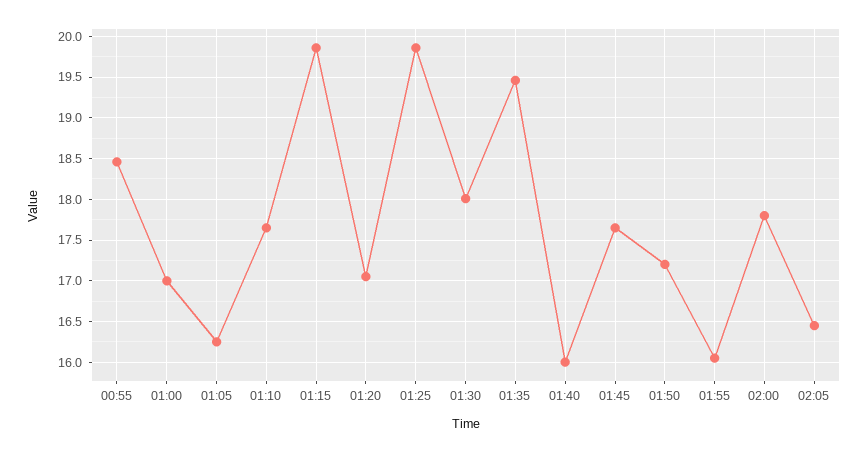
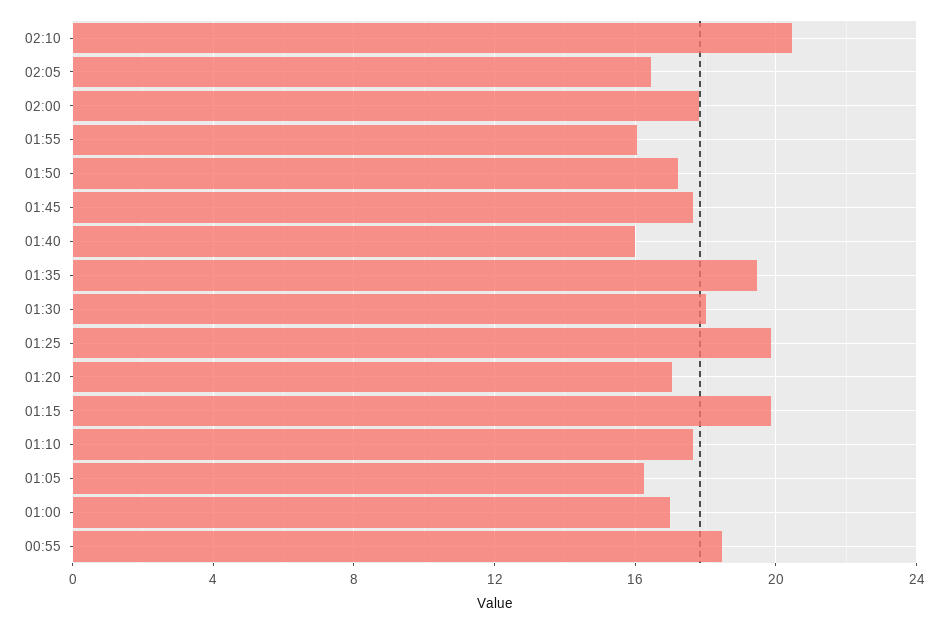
02:10: none -> 20.5

